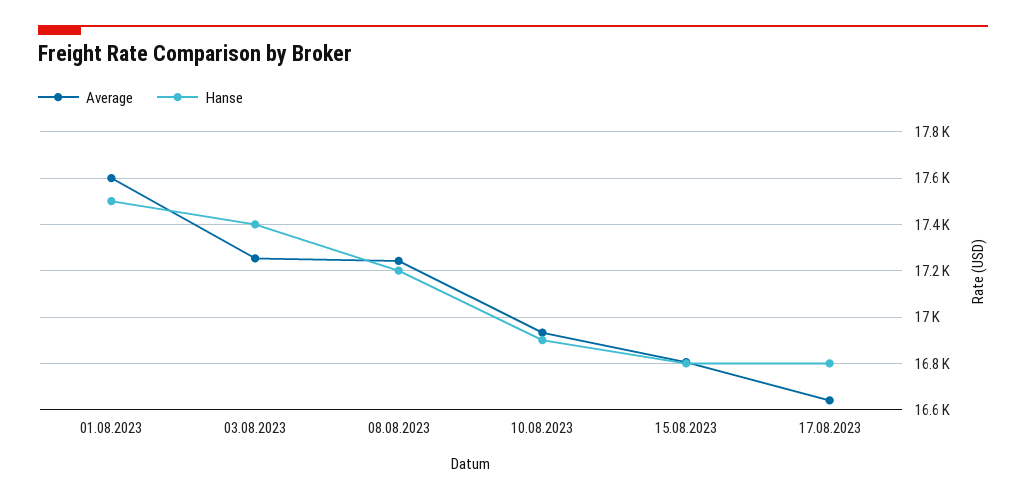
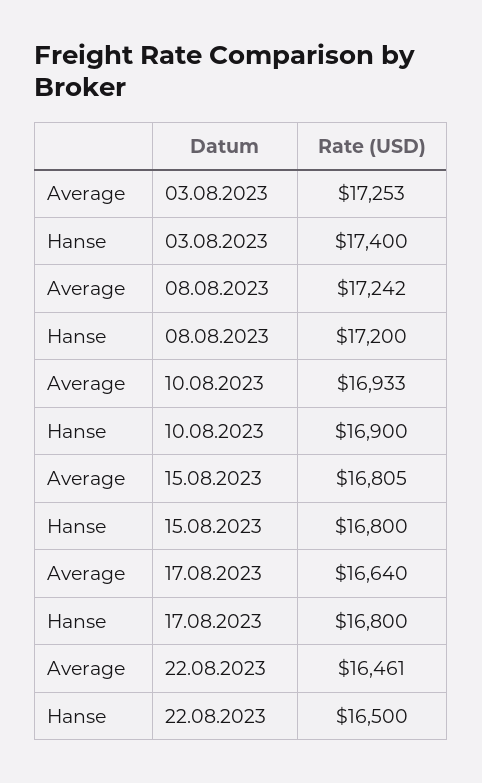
Average, 01.08.2023: 17600 -> none
Hanse, 01.08.2023: 17500 -> none
Average, 22.08.2023: none -> 16461
Hanse, 22.08.2023: none -> 16500

